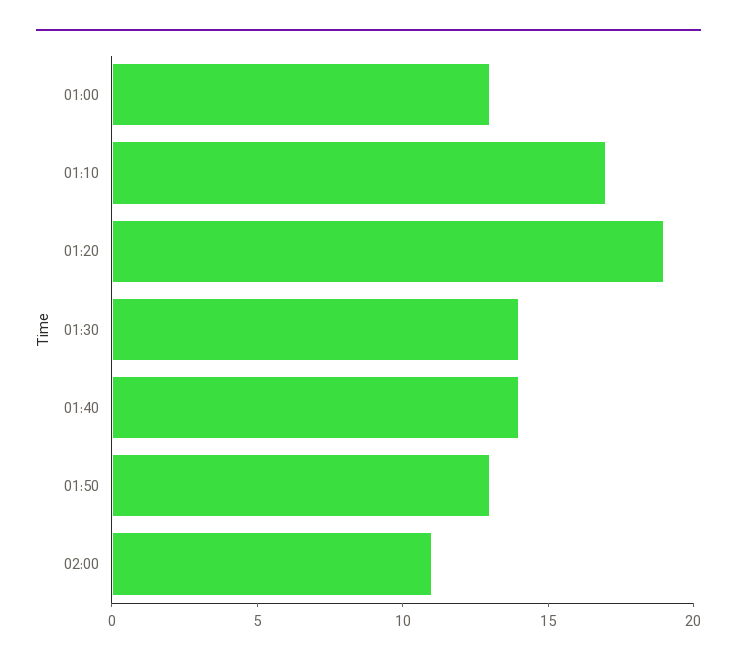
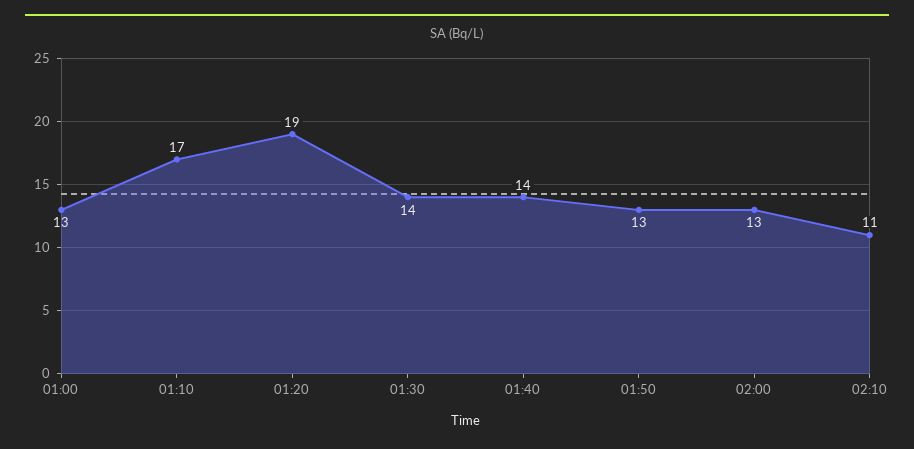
02:00: 11 -> 13
02:10: none -> 11

